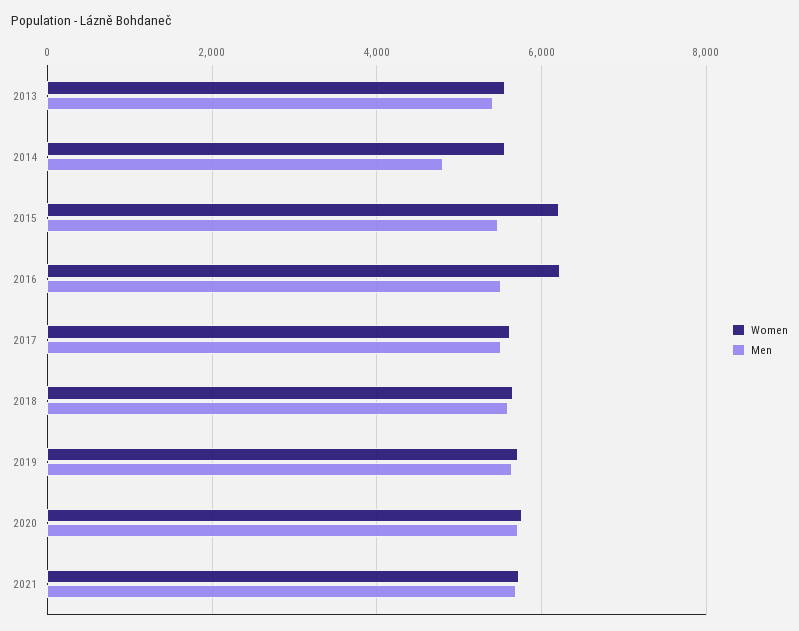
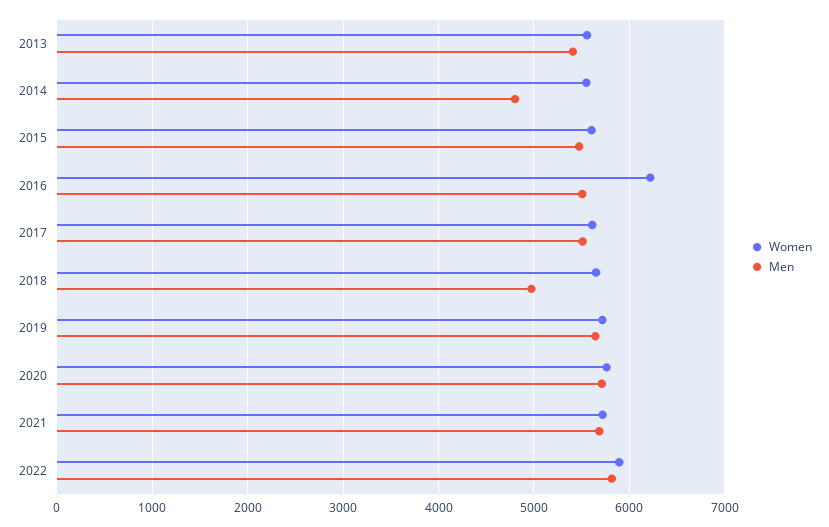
Women, 2015: 6200 -> 5600
Men, 2018: 5600 -> 5000
Women, 2022: none -> 5900
Men, 2022: none -> 5800

